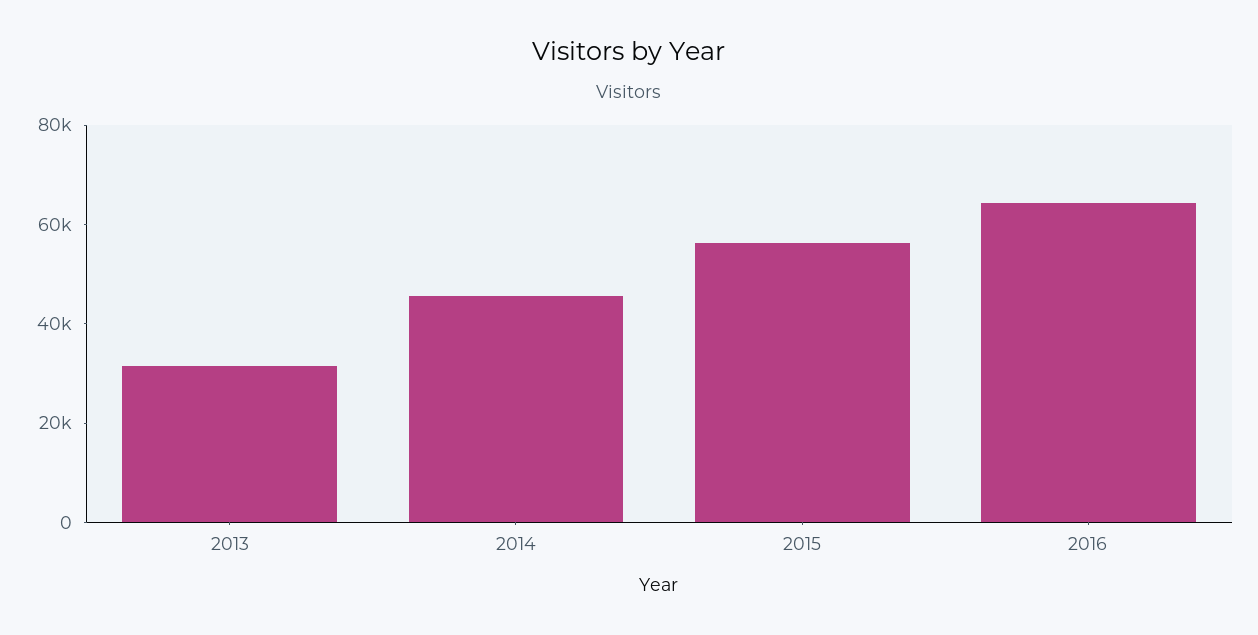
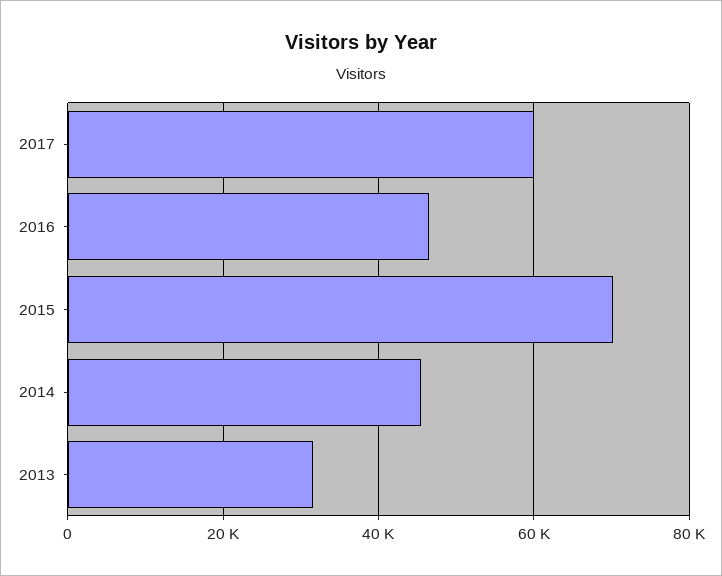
2015: 55000 -> 70000
2016: 65000 -> 46000
2017: none -> 60000

